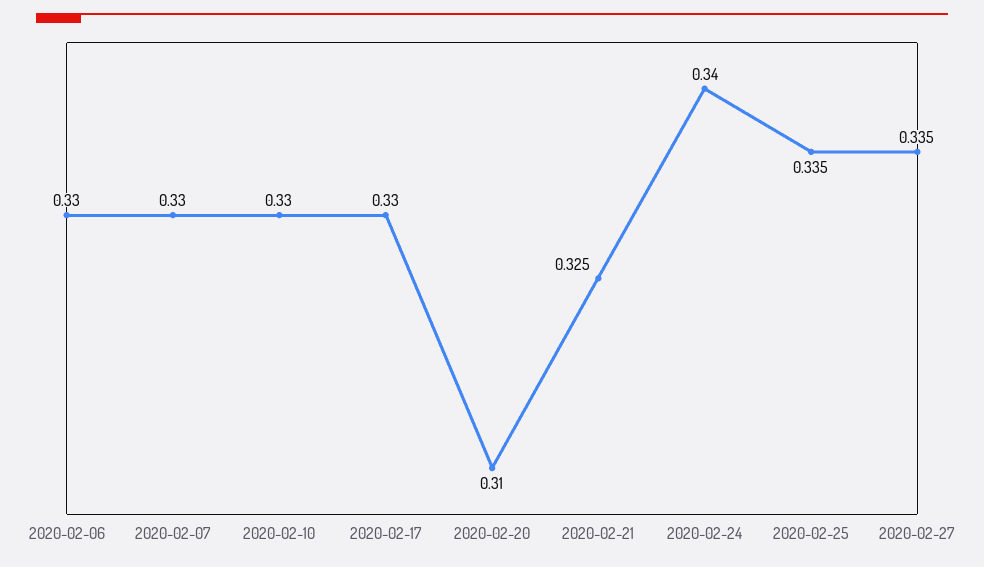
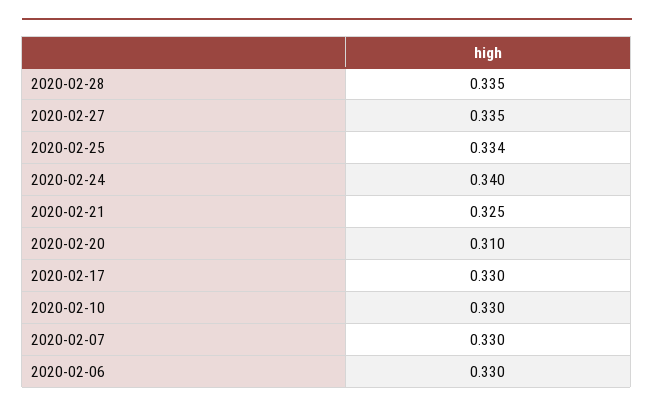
2020-02-25: 0.335 -> 0.334
2020-02-28: none -> 0.335

